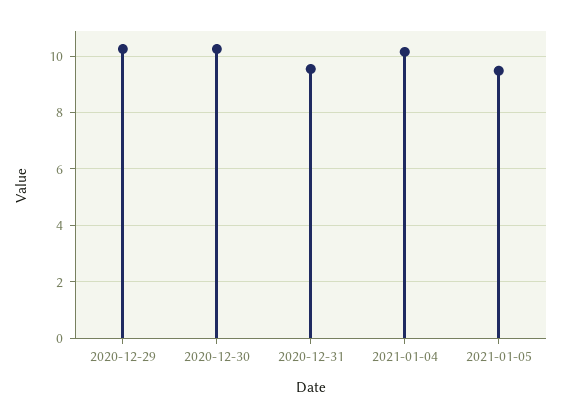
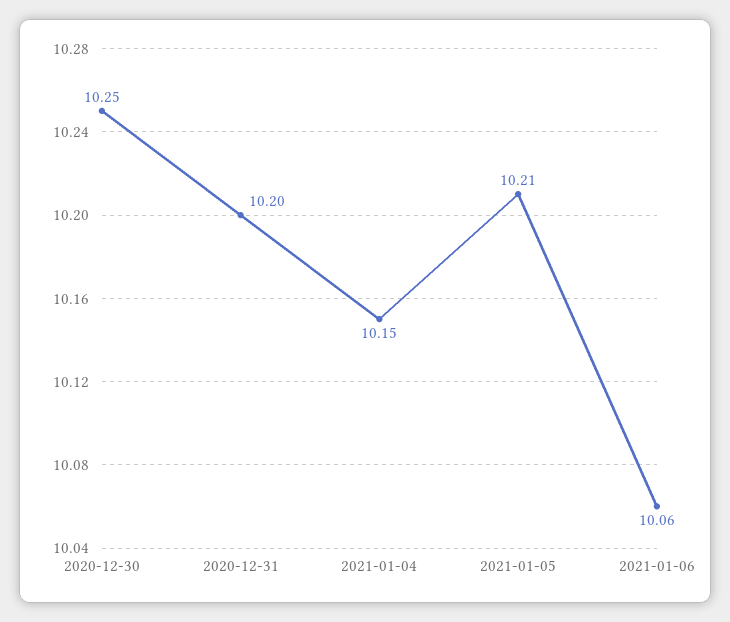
2020-12-29: 10.25 -> none
2020-12-31: 9.5 -> 10.2
2021-01-05: 9.5 -> 10.21
2021-01-06: none -> 10.06

